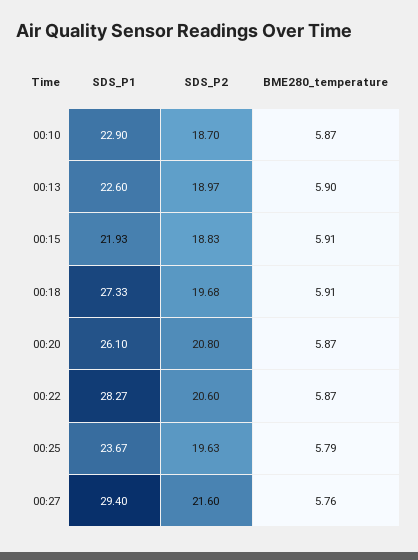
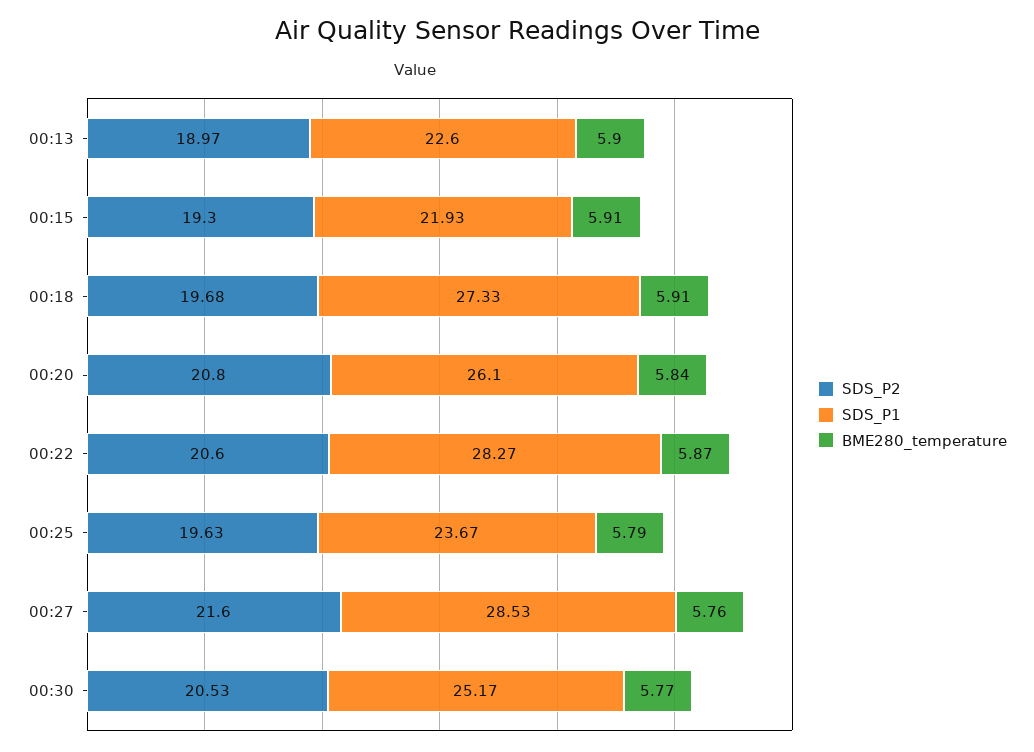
SDS_P1, 00:10: 22.9 -> none
SDS_P2, 00:10: 18.7 -> none
BME280_temperature, 00:10: 5.87 -> none
SDS_P2, 00:15: 18.83 -> 19.3
BME280_temperature, 00:20: 5.87 -> 5.84
SDS_P1, 00:27: 29.4 -> 28.53
SDS_P2, 00:30: none -> 20.53
SDS_P1, 00:30: none -> 25.17
BME280_temperature, 00:30: none -> 5.77

